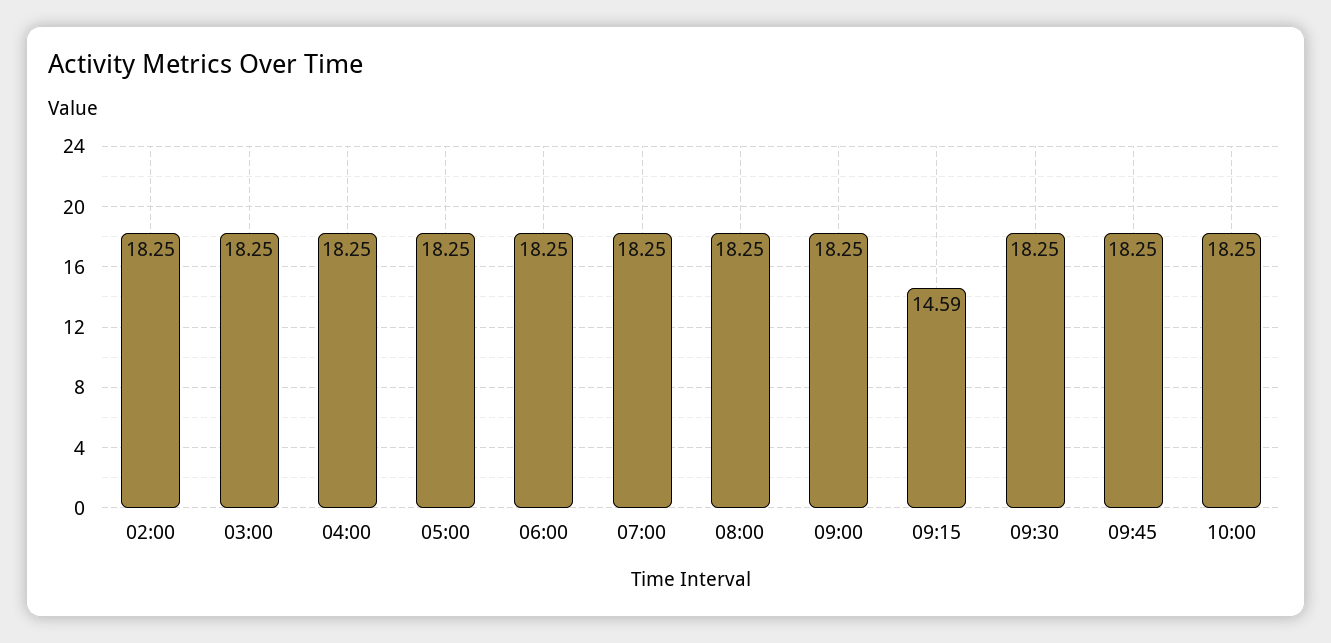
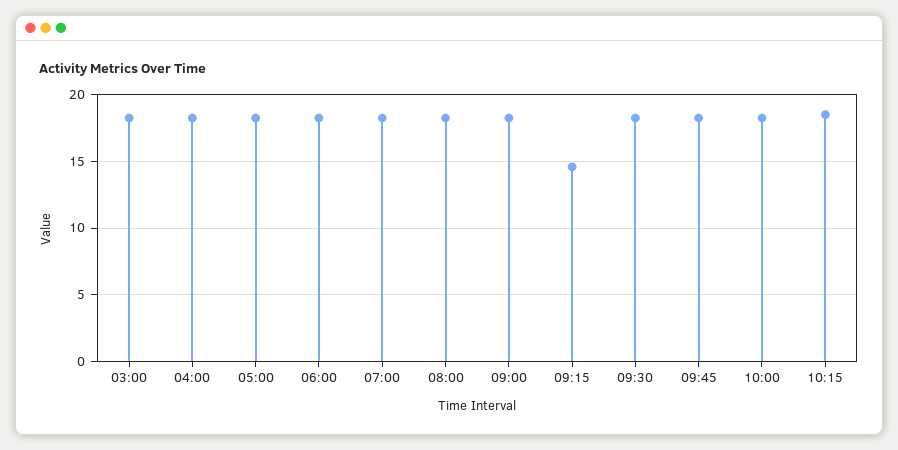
02:00: 18.25 -> none
10:15: none -> 18.5

